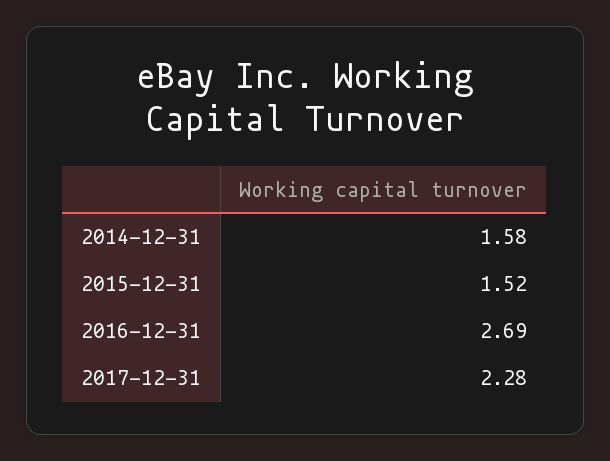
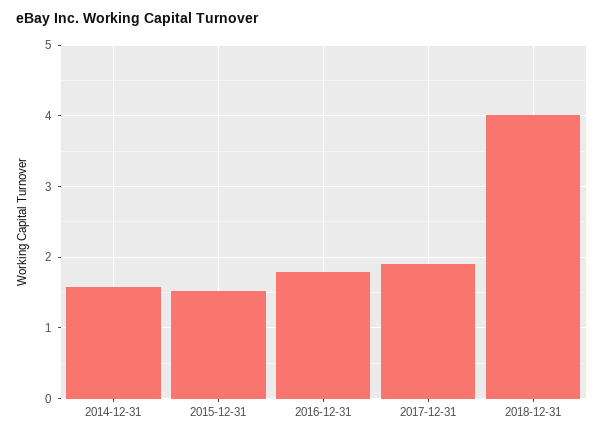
2016-12-31: 2.69 -> 1.8
2017-12-31: 2.28 -> 1.9
2018-12-31: none -> 4

